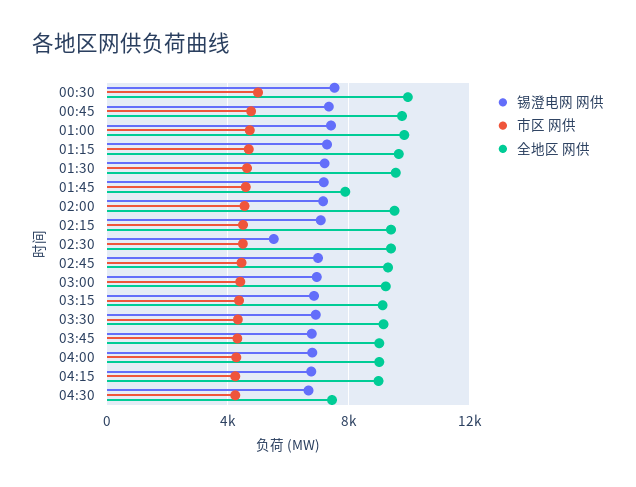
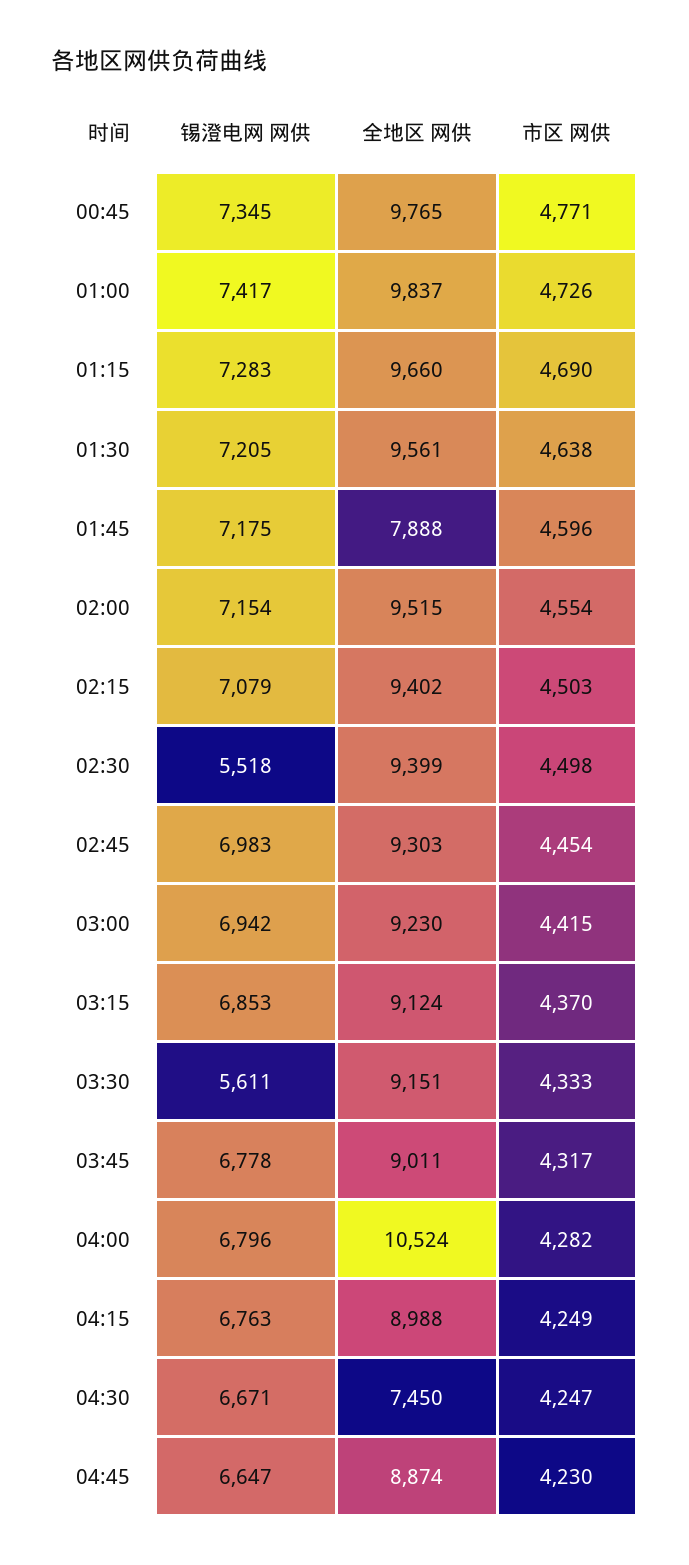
锡澄电网 网供, 00:30: 7500 -> none
市区 网供, 00:30: 5000 -> none
全地区 网供, 00:30: 10000 -> none
锡澄电网 网供, 03:30: 7000 -> 5611
全地区 网供, 04:00: 9000 -> 10524
锡澄电网 网供, 04:45: none -> 6647
全地区 网供, 04:45: none -> 8874
市区 网供, 04:45: none -> 4230

